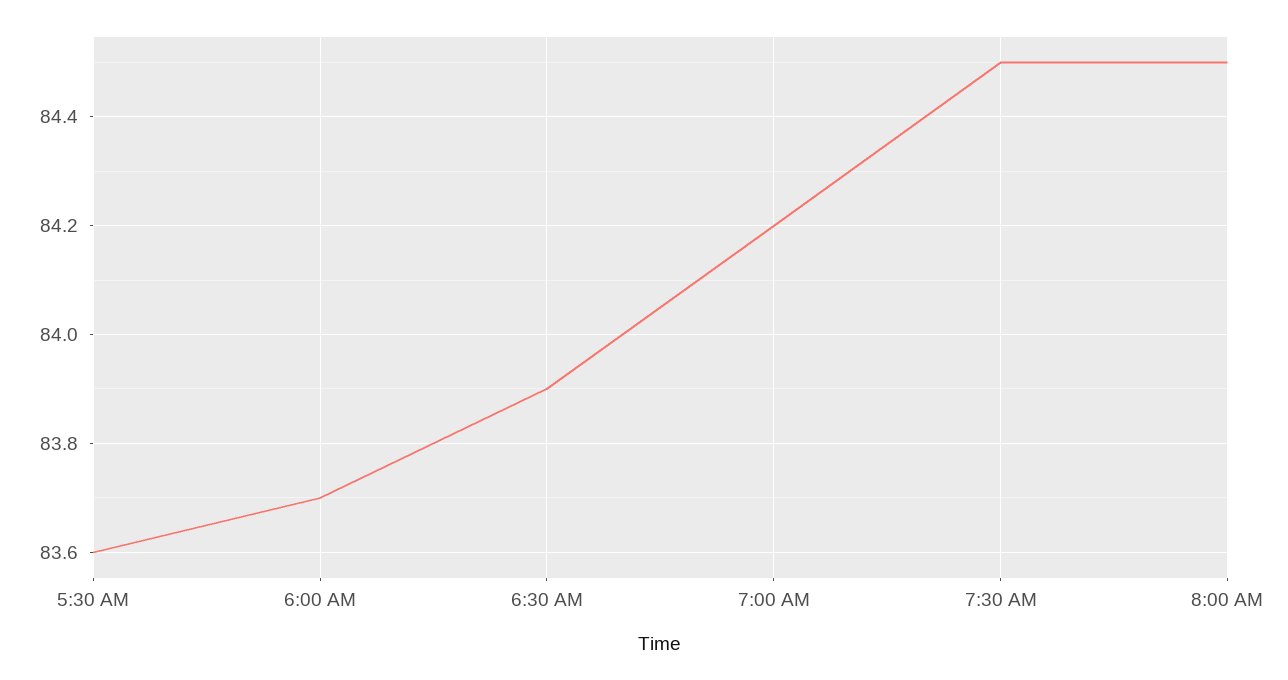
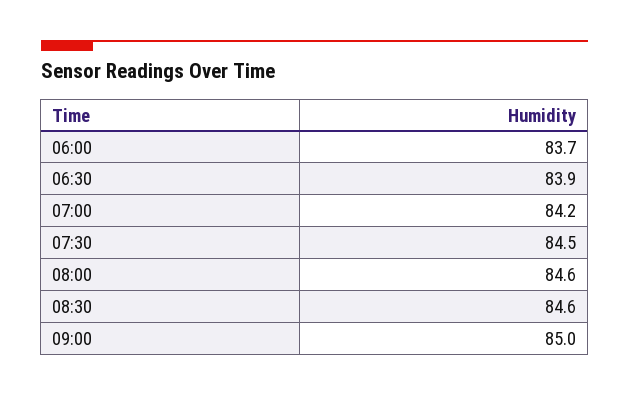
5:30 AM: 83.6 -> none
8:00 AM: 84.5 -> 84.6
08:30: none -> 84.6
09:00: none -> 85

